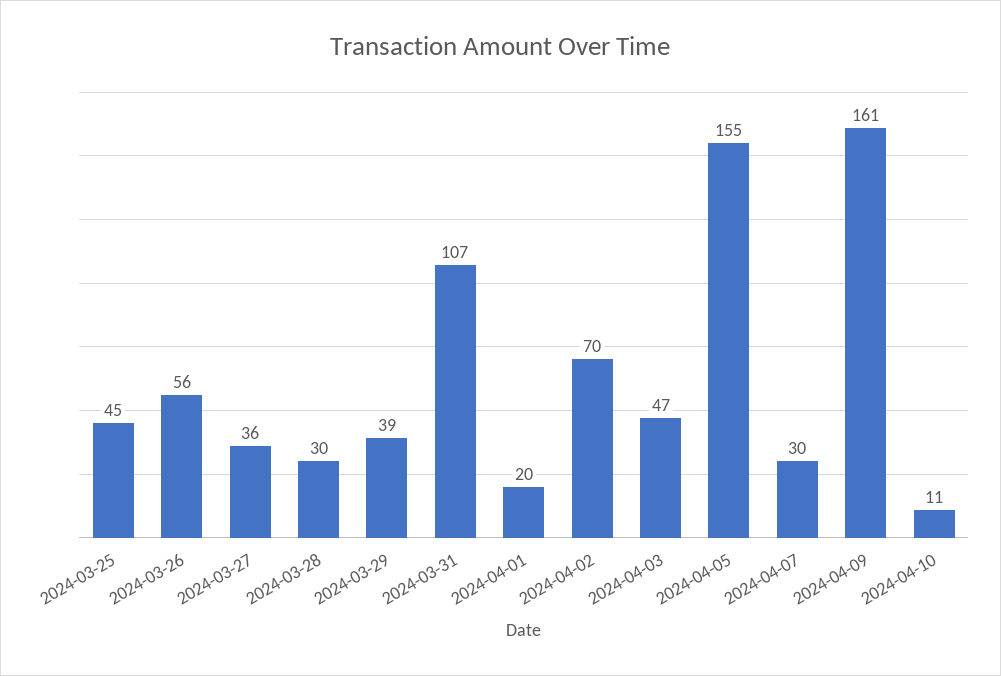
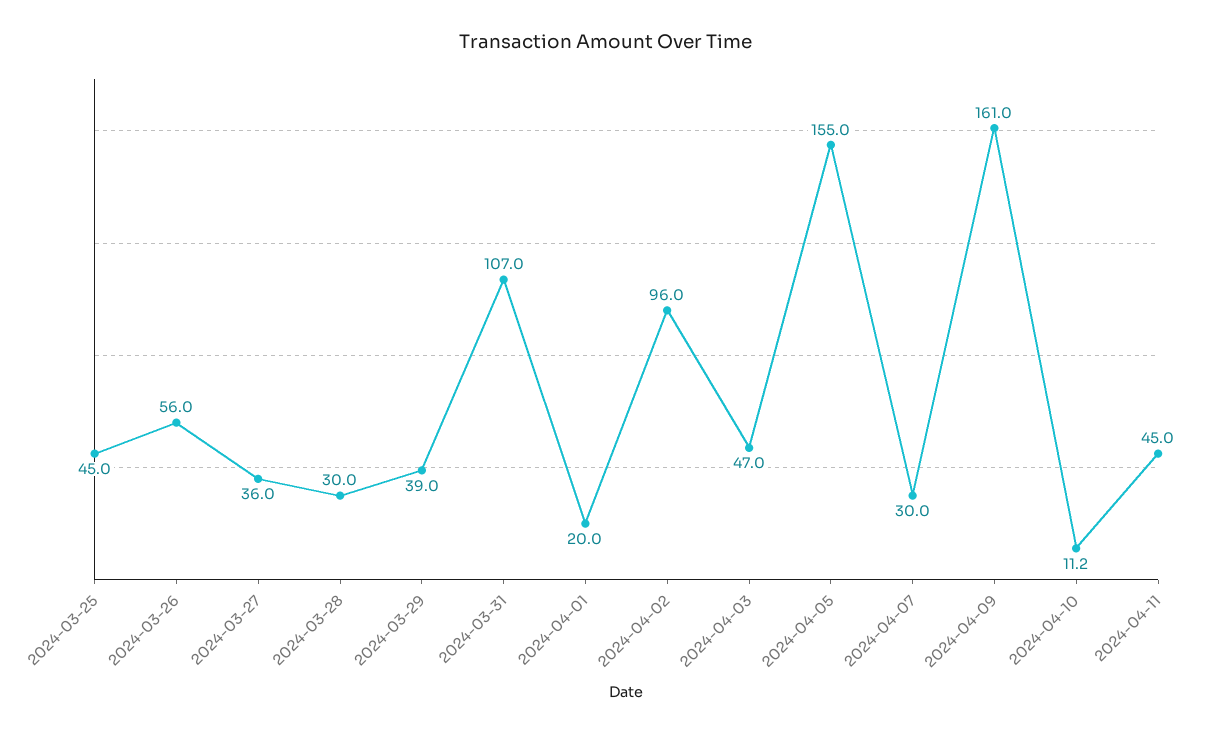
2024-04-02: 70 -> 96
2024-04-11: none -> 45

